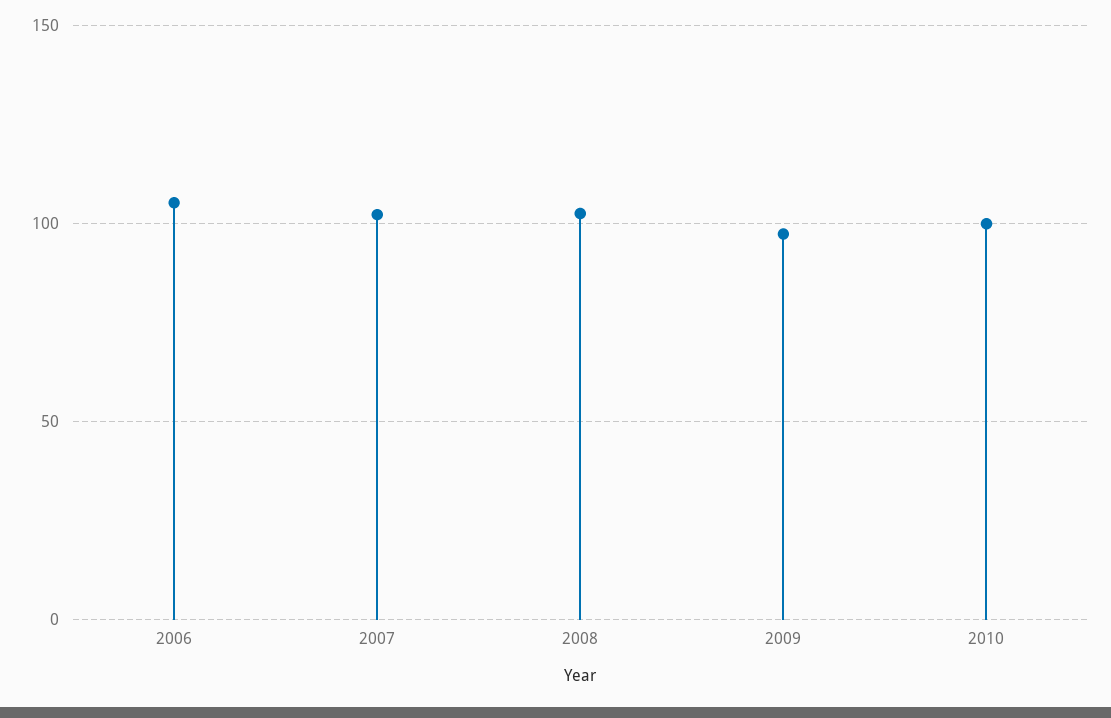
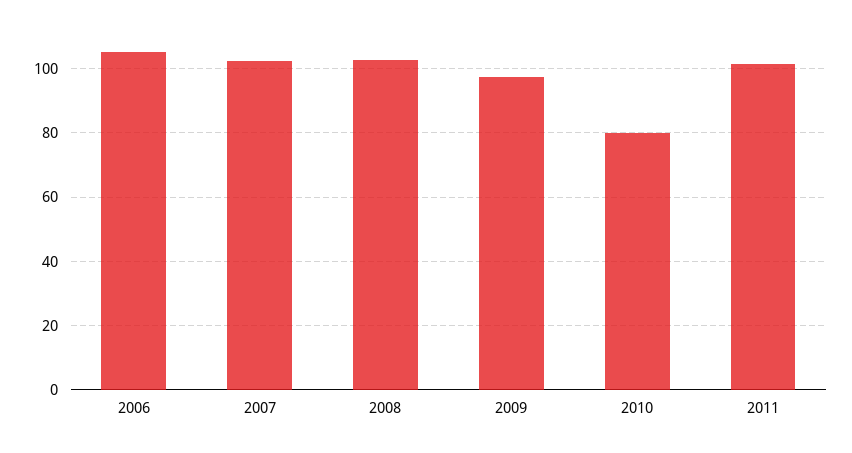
2010: 100 -> 80
2011: none -> 102

